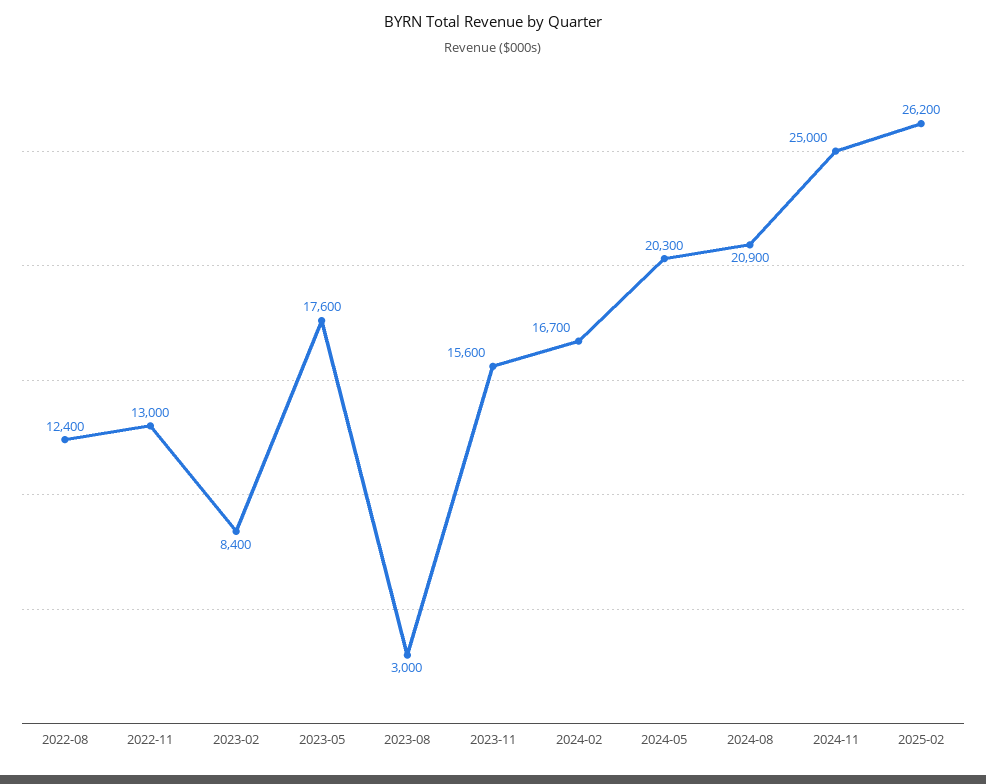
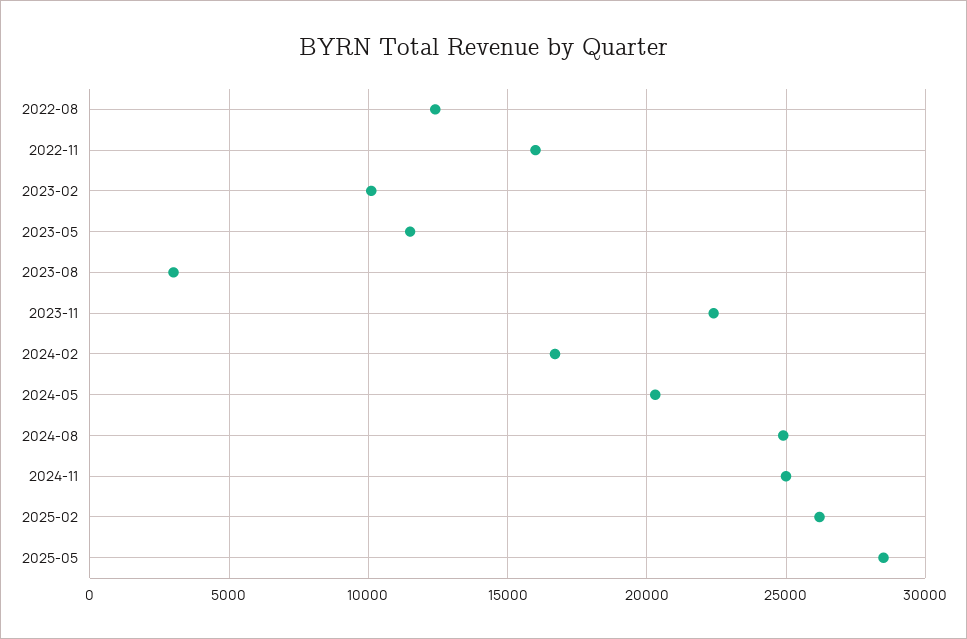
2022-11: 13000 -> 16000
2023-02: 8400 -> 10000
2023-05: 17600 -> 11500
2023-11: 15600 -> 22500
2024-08: 20900 -> 25000
2025-05: none -> 28500

